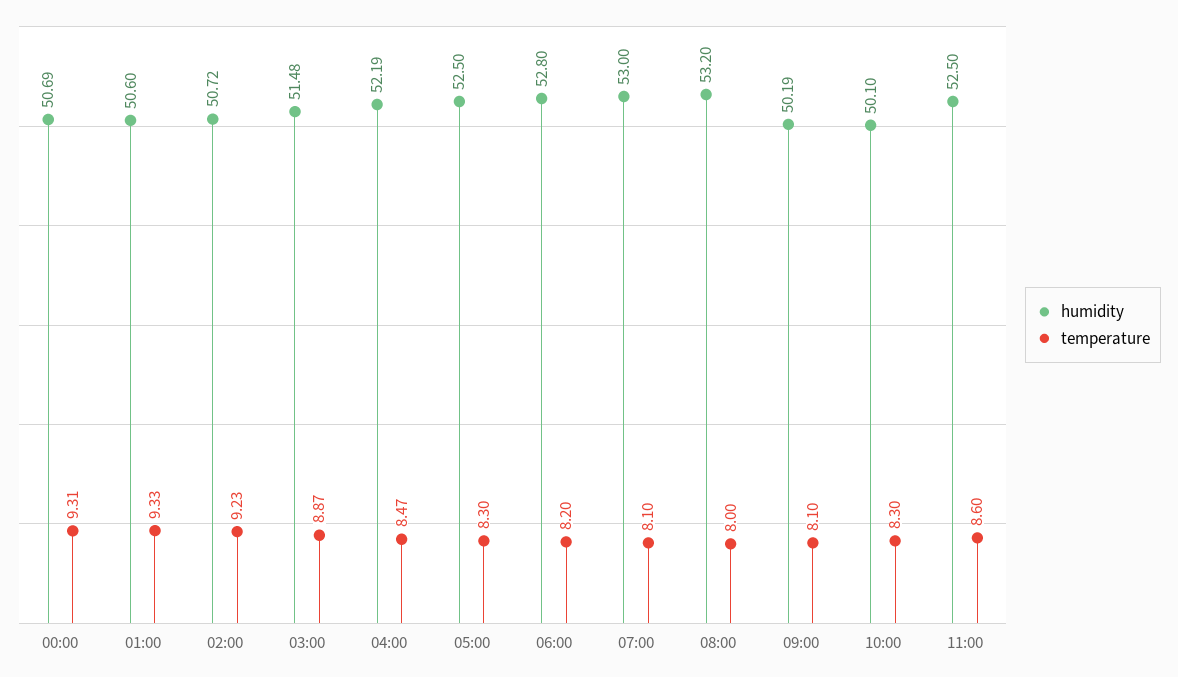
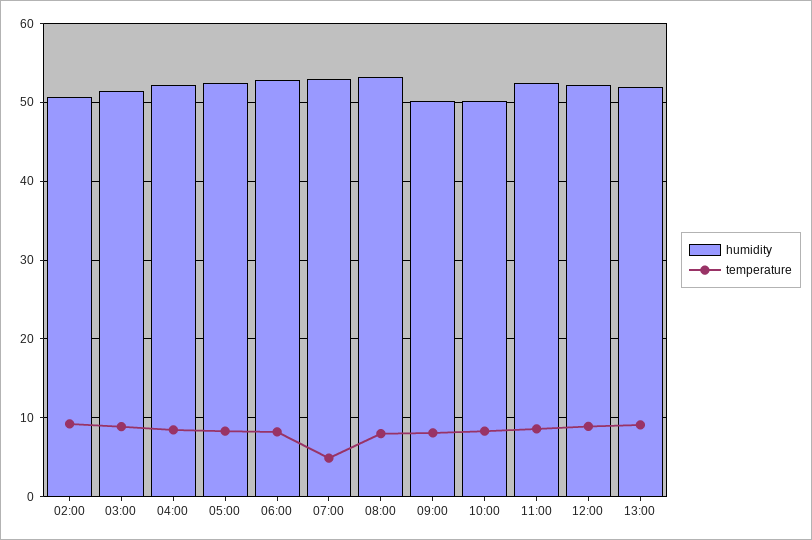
humidity, 00:00: 50.69 -> none
temperature, 00:00: 9.31 -> none
humidity, 01:00: 50.6 -> none
temperature, 01:00: 9.33 -> none
temperature, 07:00: 8.1 -> 5
humidity, 12:00: none -> 52
temperature, 12:00: none -> 9
humidity, 13:00: none -> 52
temperature, 13:00: none -> 9

